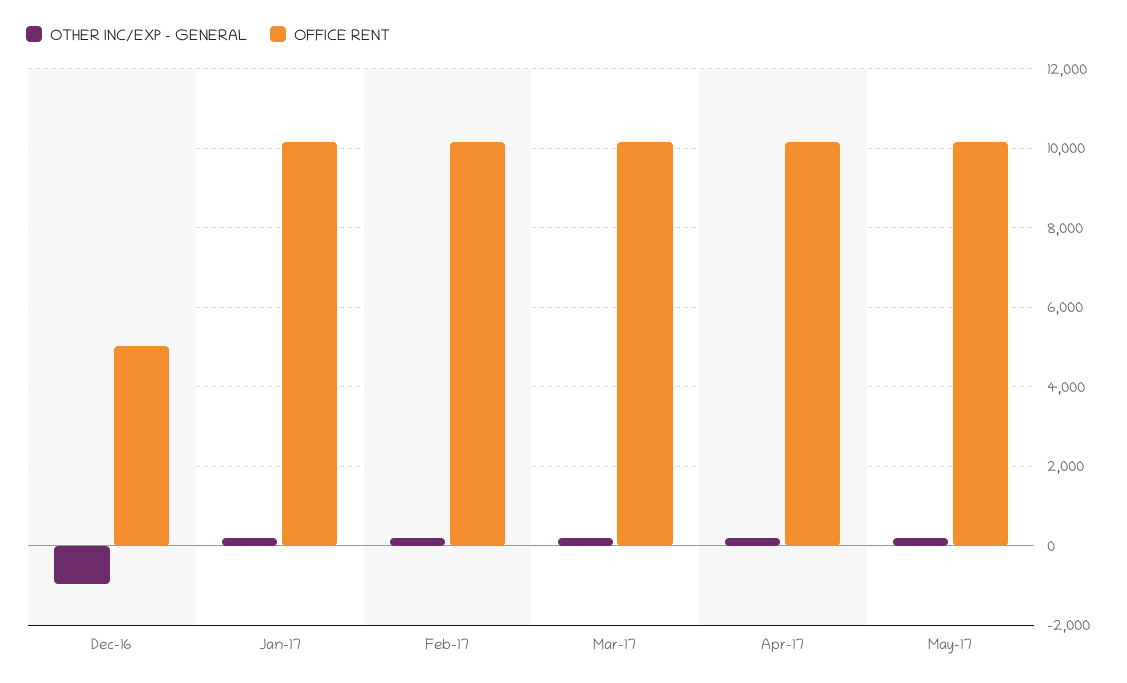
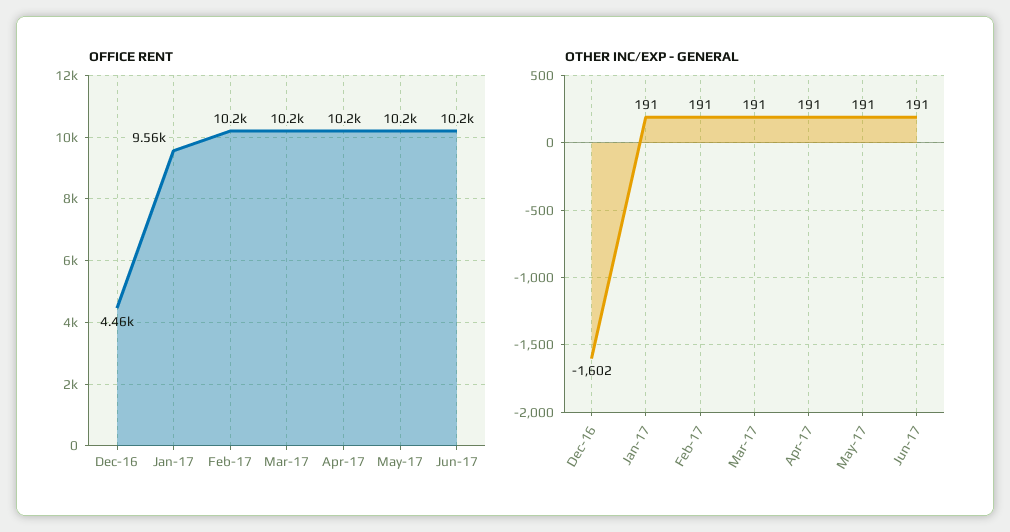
OTHER INC/EXP - GENERAL, Dec-16: -1000 -> -1602
OFFICE RENT, Dec-16: 5000 -> 4460
OFFICE RENT, Jan-17: 10200 -> 9560
OFFICE RENT, Jun-17: none -> 10200
OTHER INC/EXP - GENERAL, Jun-17: none -> 191

